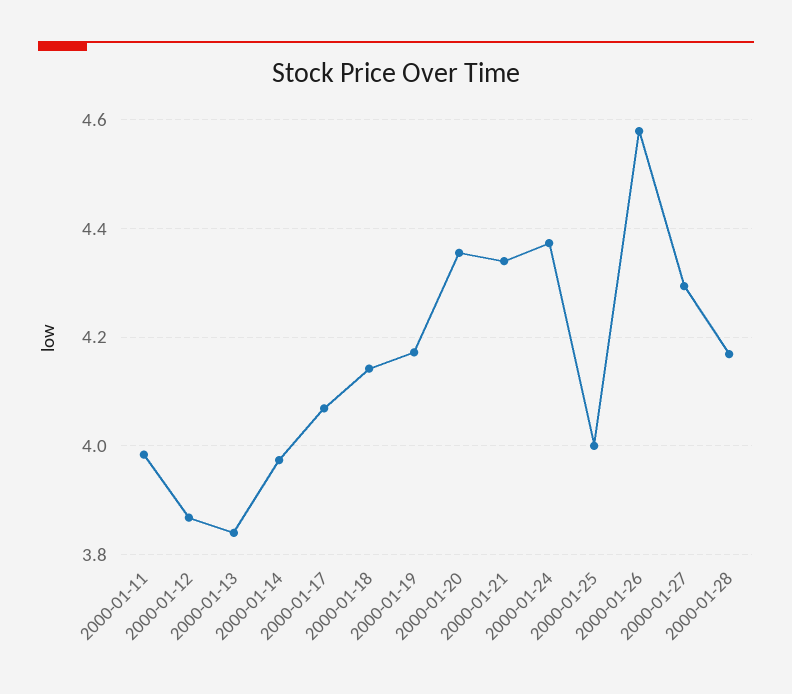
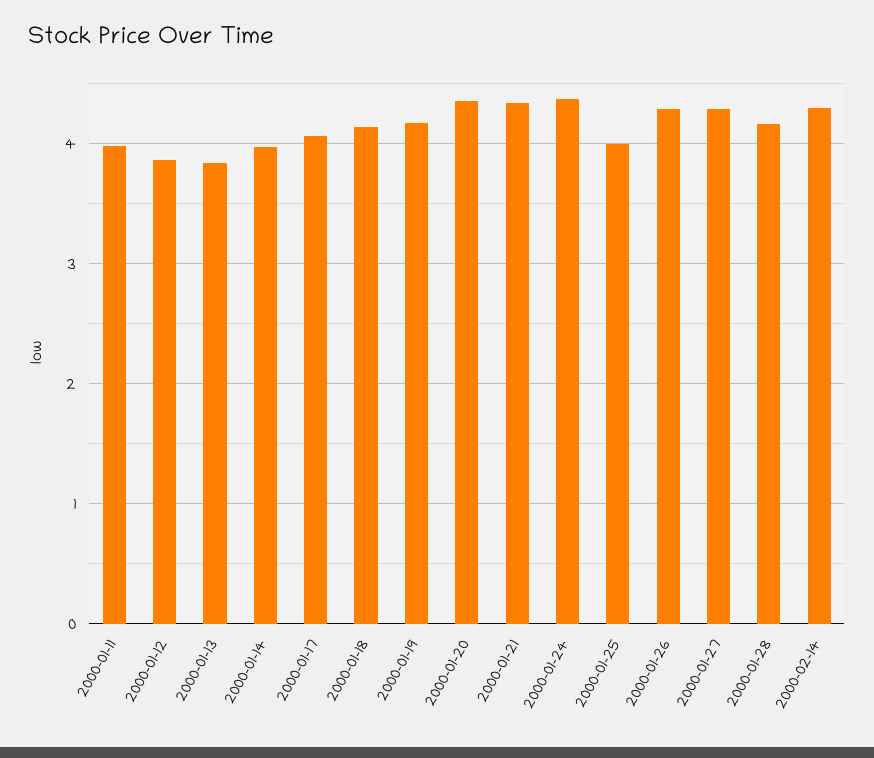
2000-01-26: 4.58 -> 4.3
2000-02-14: none -> 4.3

